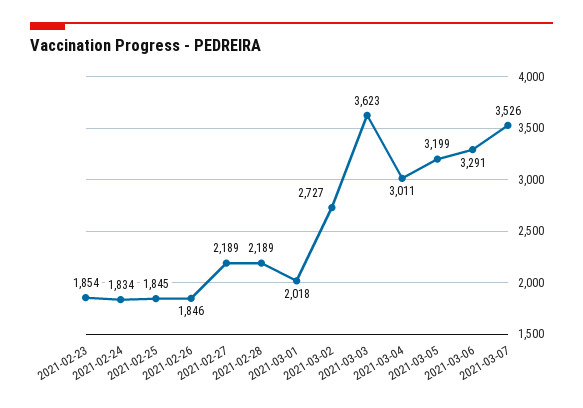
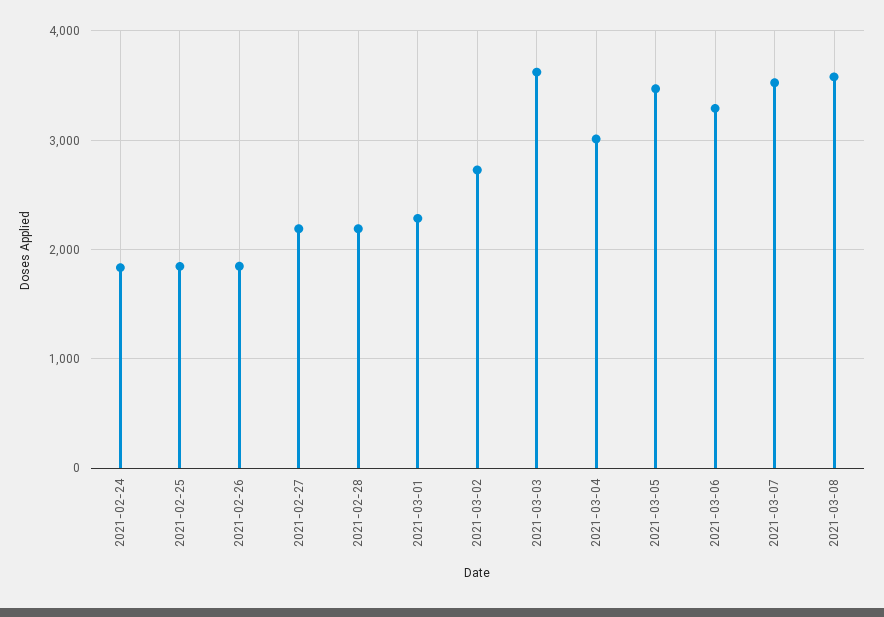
2021-02-23: 1854 -> none
2021-03-01: 2018 -> 2300
2021-03-05: 3199 -> 3500
2021-03-08: none -> 3600

